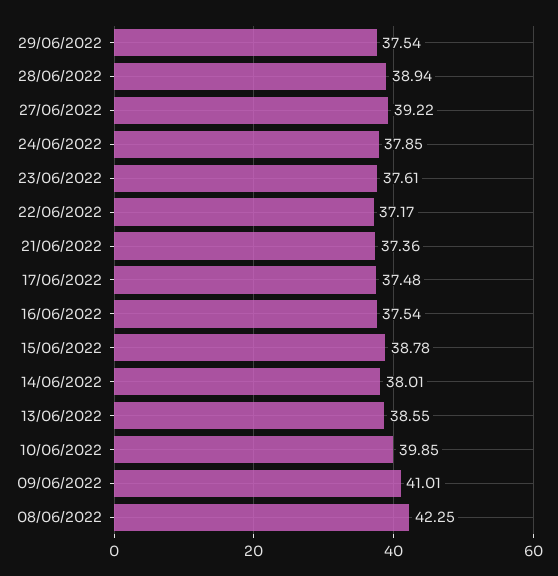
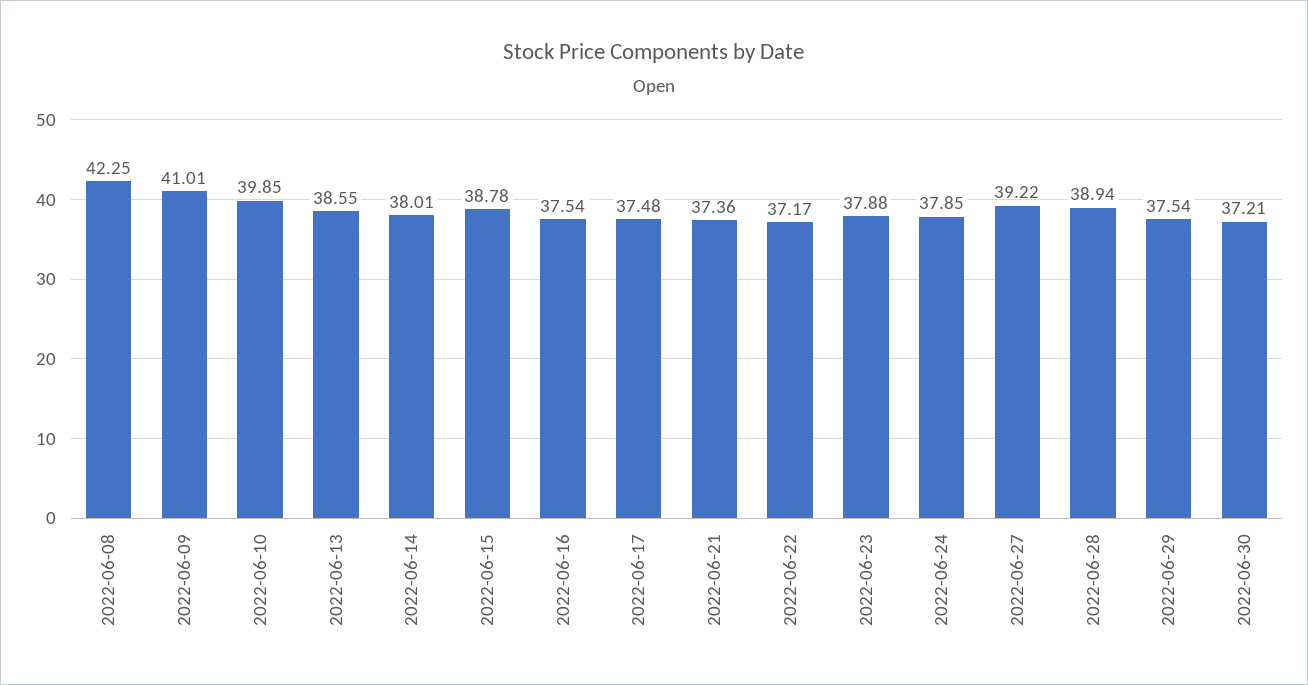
23/06/2022: 37.61 -> 37.88
2022-06-30: none -> 37.21

